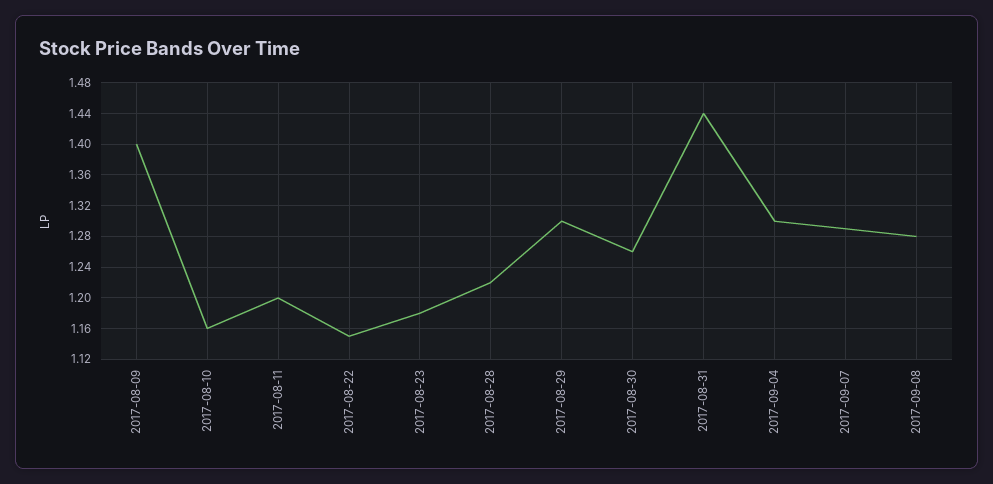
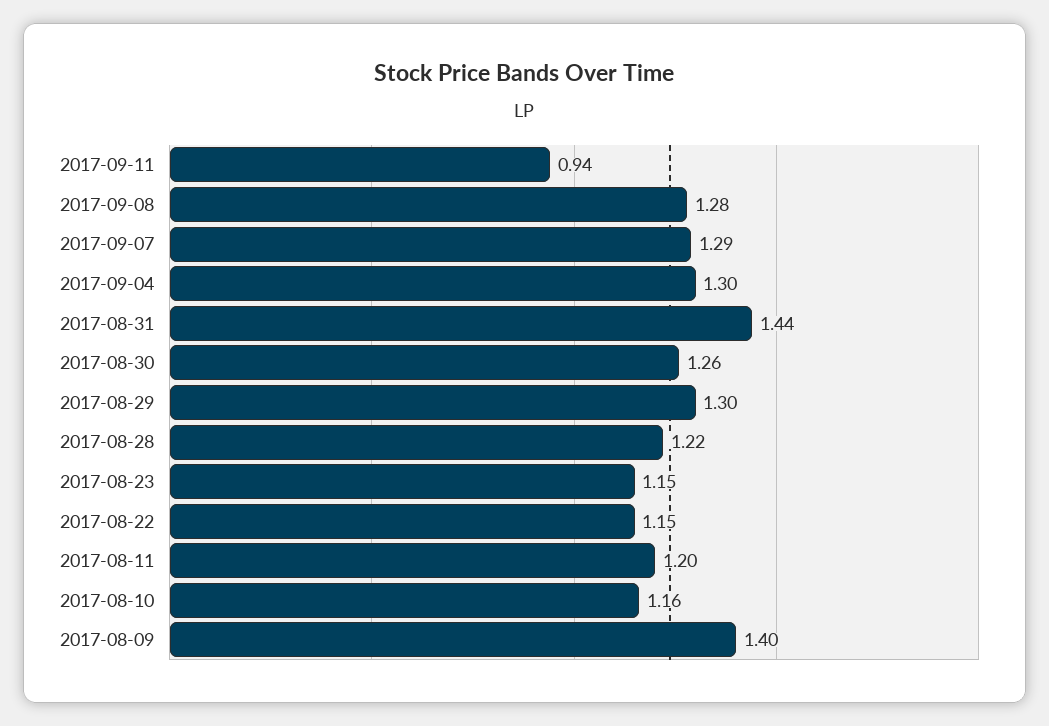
2017-08-23: 1.18 -> 1.15
2017-09-11: none -> 0.94

